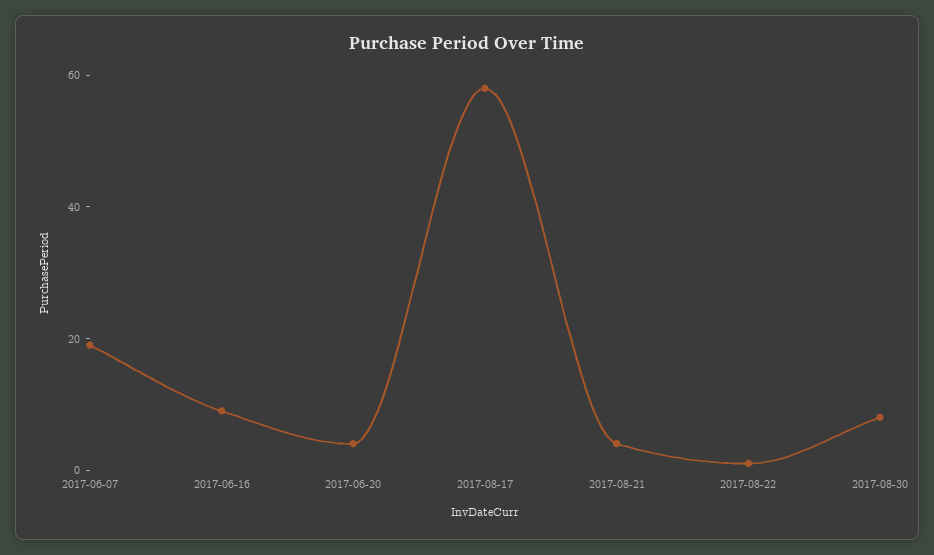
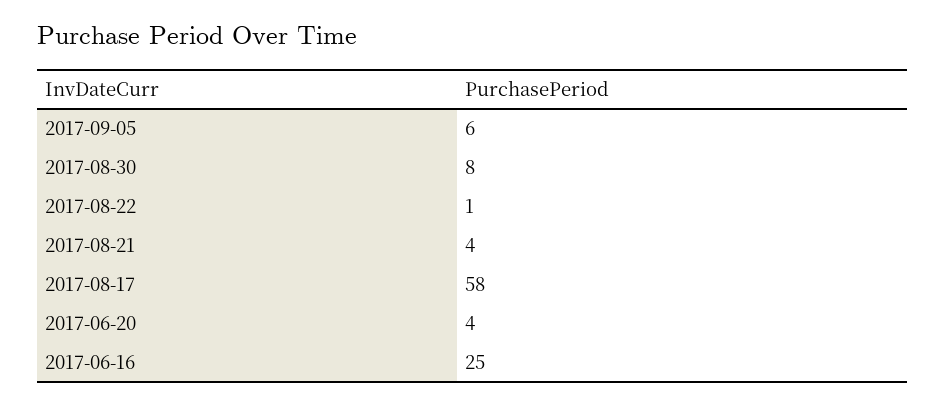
2017-06-07: 20 -> none
2017-06-16: 10 -> 25
2017-09-05: none -> 6

